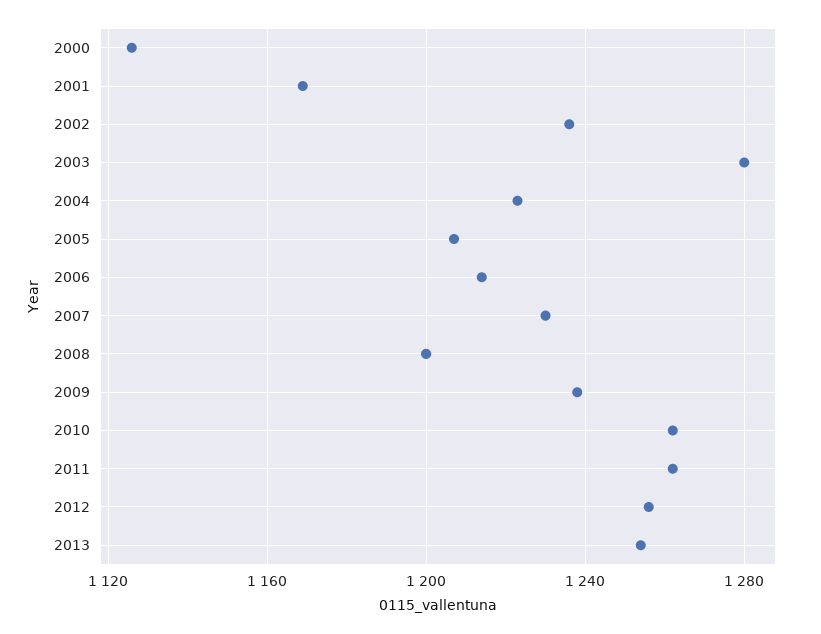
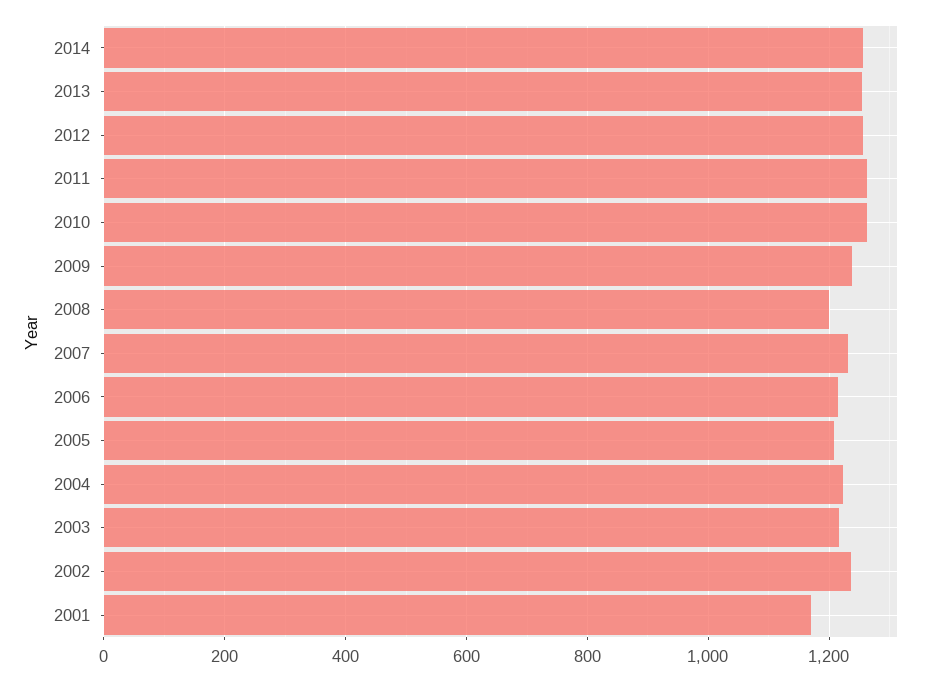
2000: 1125 -> none
2003: 1280 -> 1220
2014: none -> 1260

